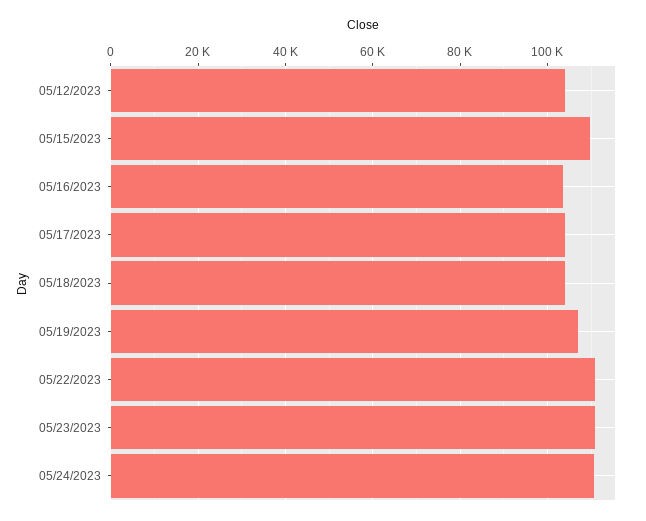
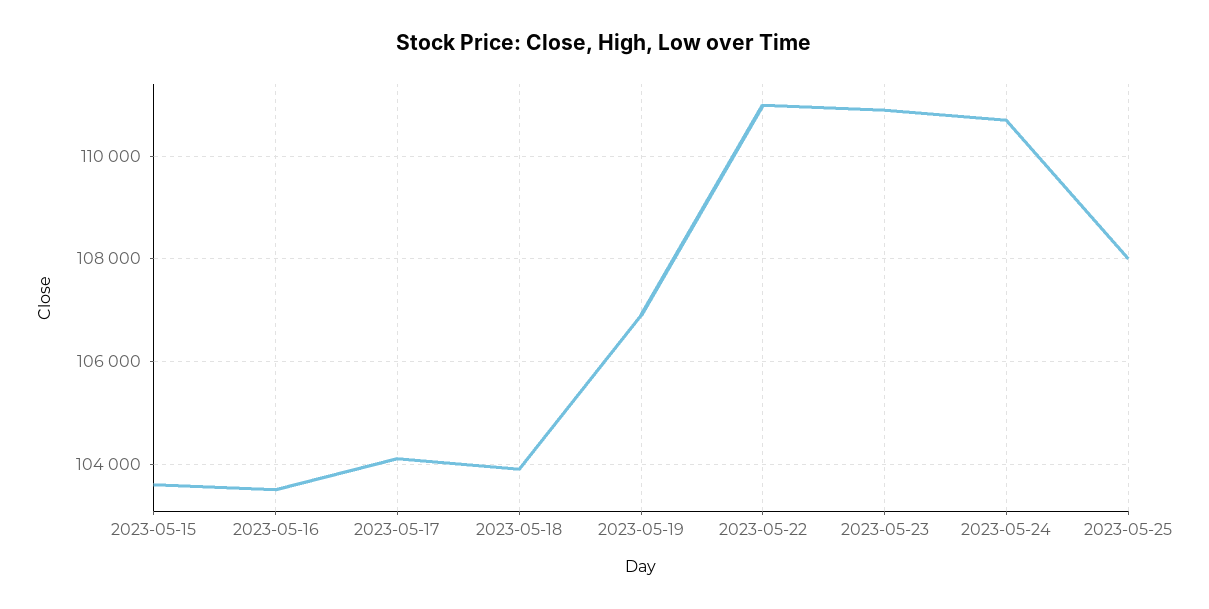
05/12/2023: 104000 -> none
05/15/2023: 110000 -> 103600
2023-05-25: none -> 108000

